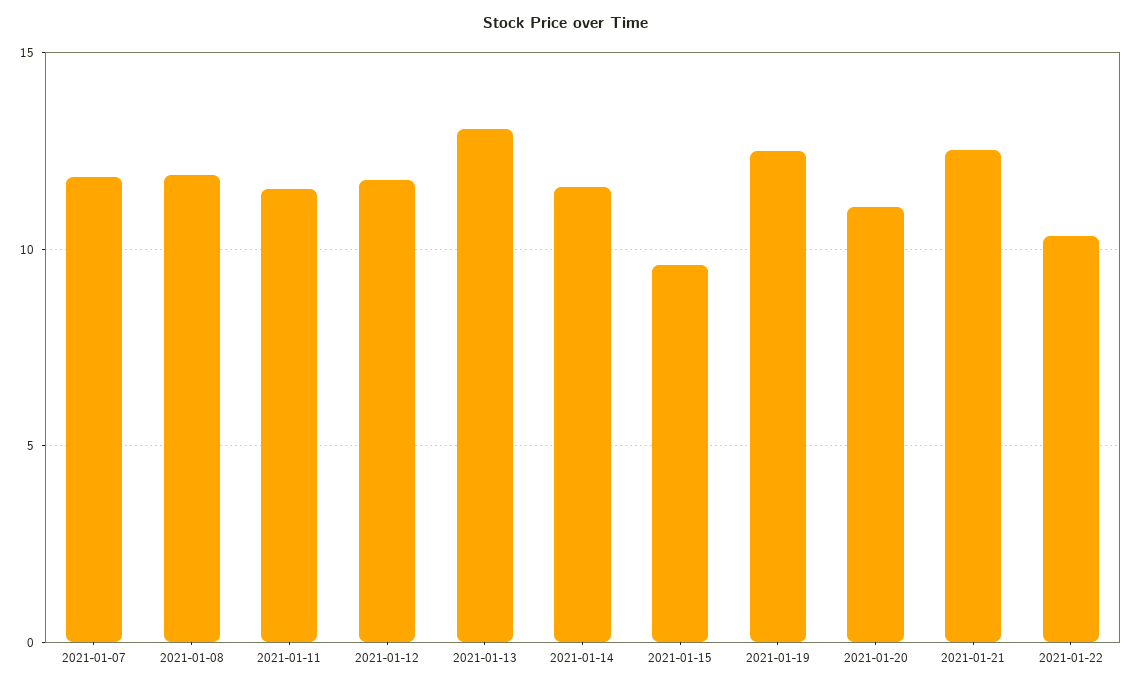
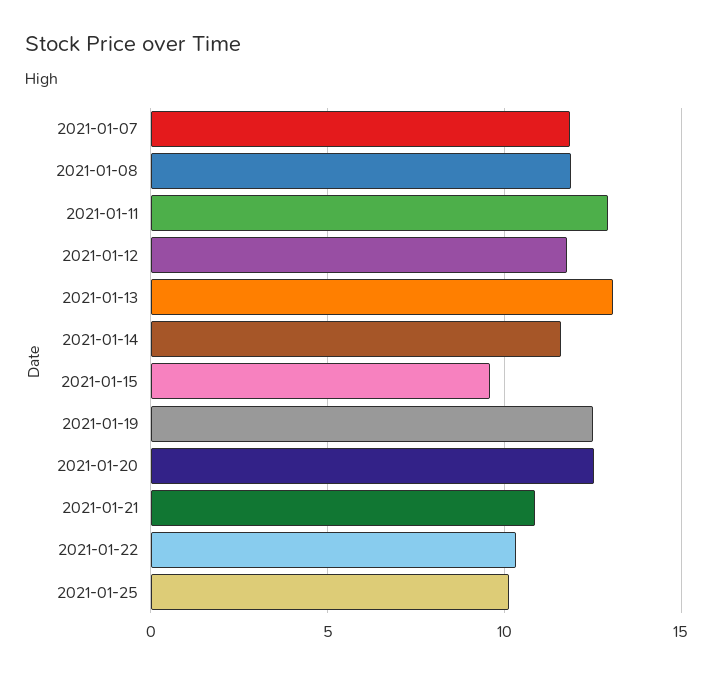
2021-01-11: 11.5 -> 13
2021-01-20: 11 -> 12.5
2021-01-21: 12.5 -> 11
2021-01-25: none -> 10

